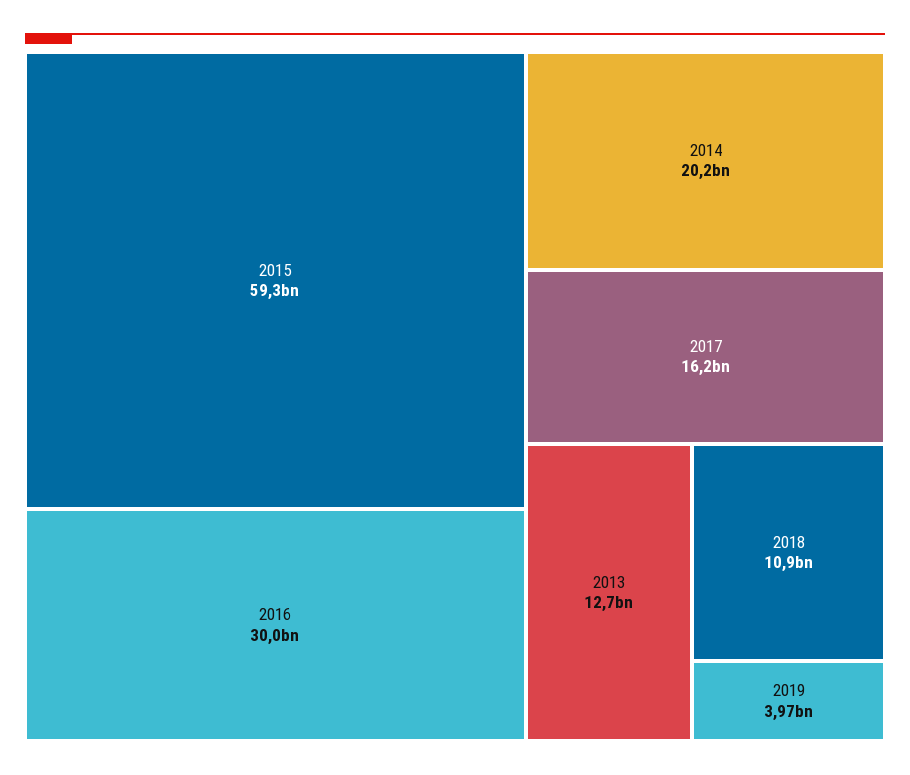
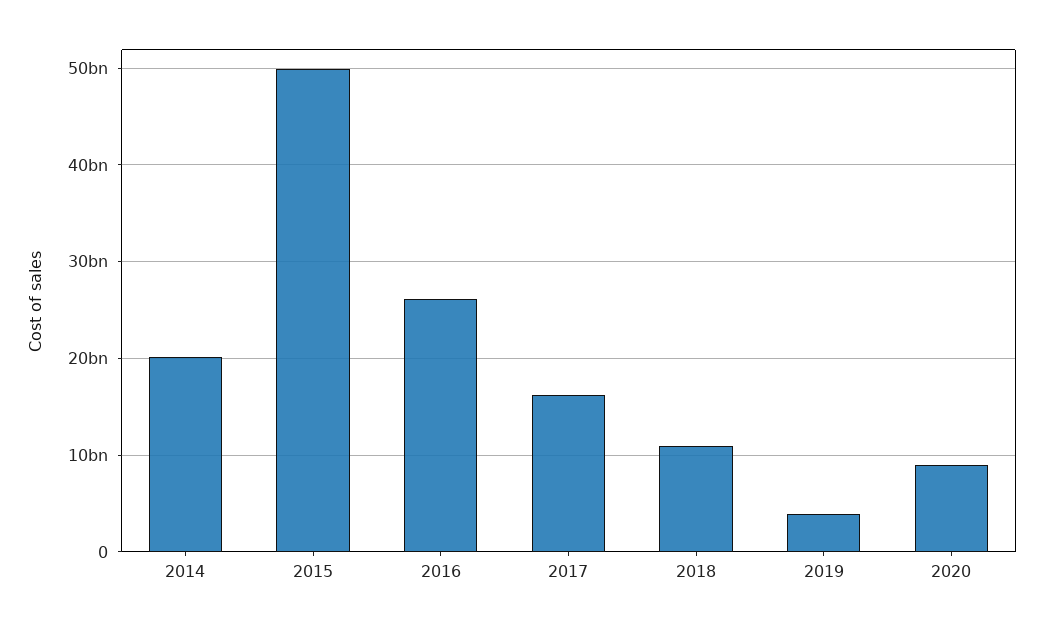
2015: 59300000000 -> 50000000000
2016: 30000000000 -> 26000000000
2013: 12700000000 -> none
2020: none -> 9000000000

